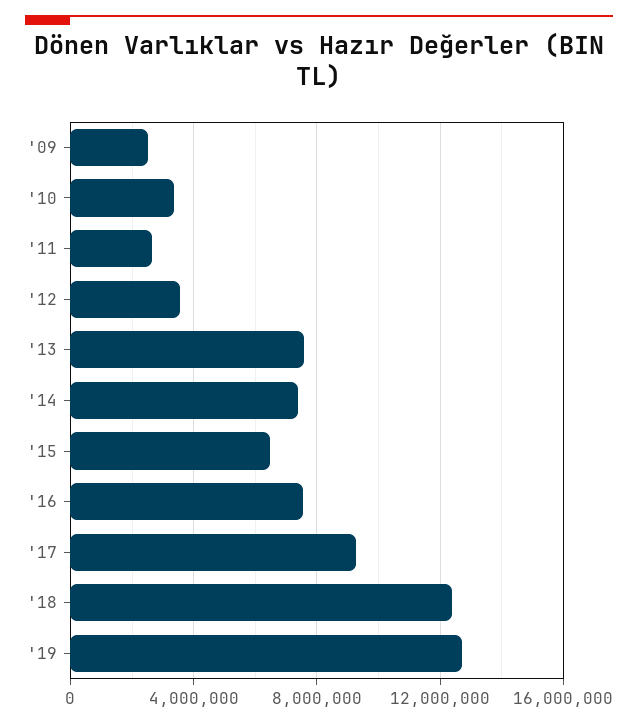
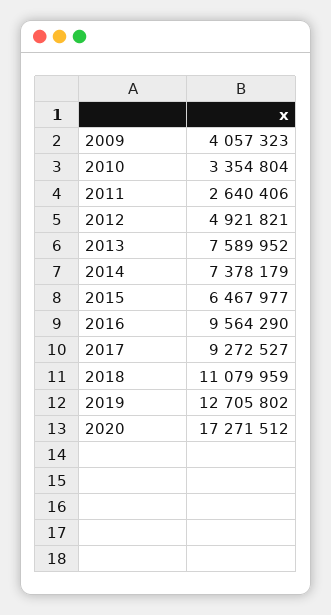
'09: 2500000 -> 4057323
'12: 3500000 -> 4921821
'16: 7500000 -> 9564290
'18: 12500000 -> 11079959
2020: none -> 17271512

